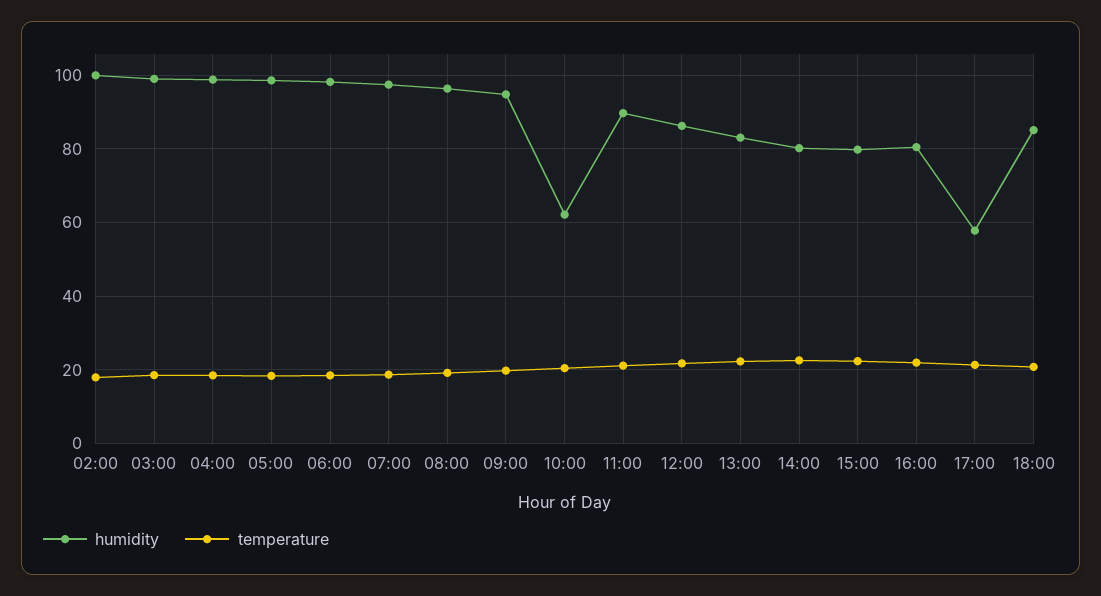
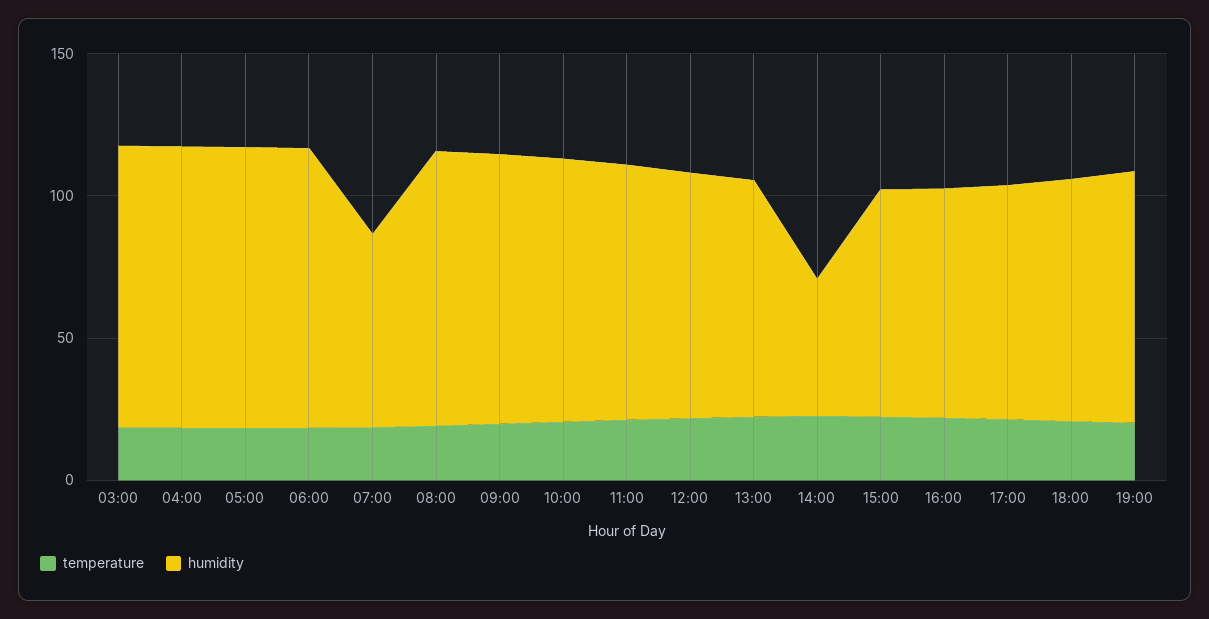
humidity, 02:00: 100 -> none
temperature, 02:00: 18 -> none
humidity, 07:00: 98 -> 70
humidity, 10:00: 62 -> 90
humidity, 14:00: 80 -> 50
humidity, 17:00: 58 -> 80
temperature, 19:00: none -> 20
humidity, 19:00: none -> 90

